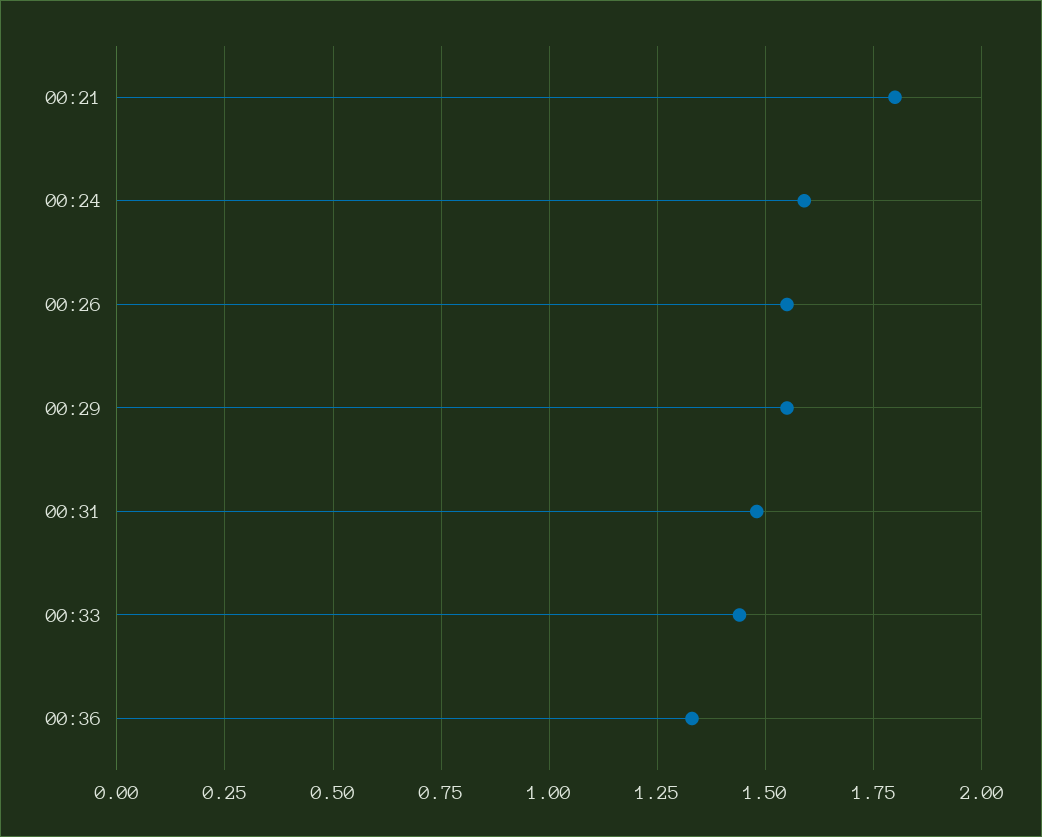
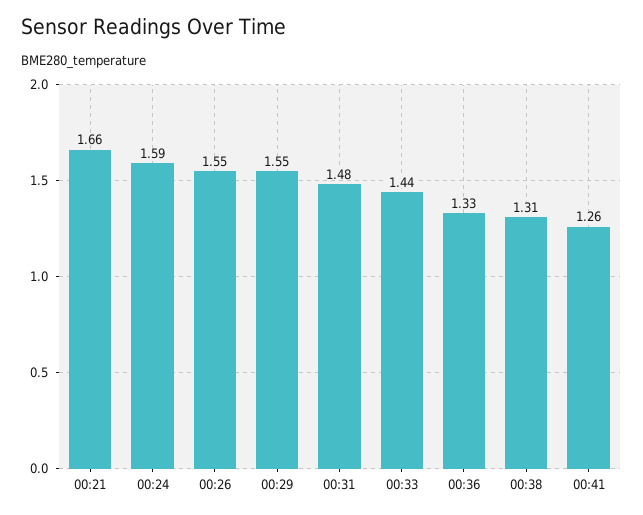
00:21: 1.8 -> 1.66
00:38: none -> 1.31
00:41: none -> 1.26

